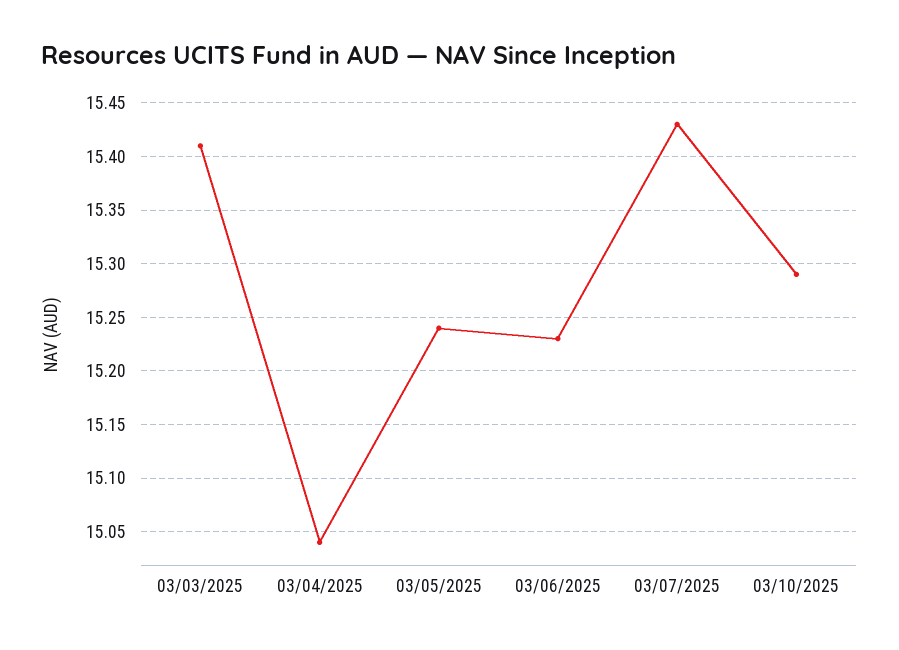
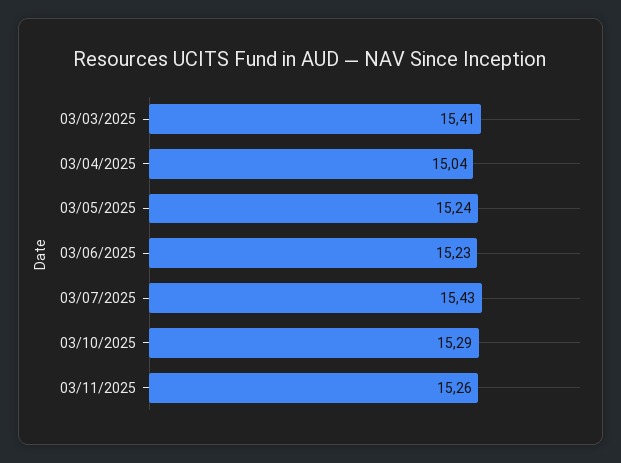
03/11/2025: none -> 15.26

